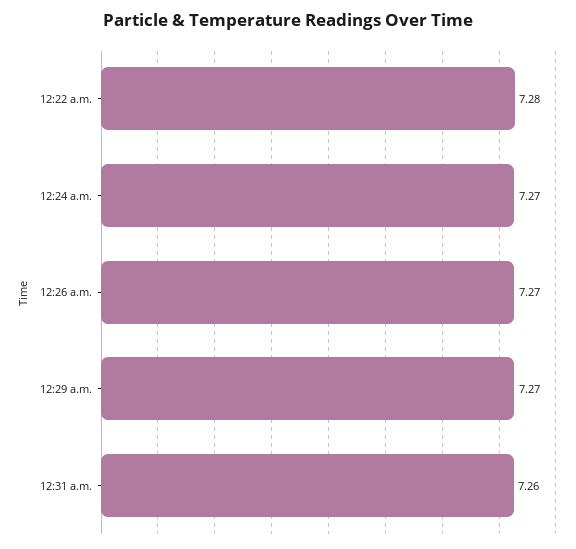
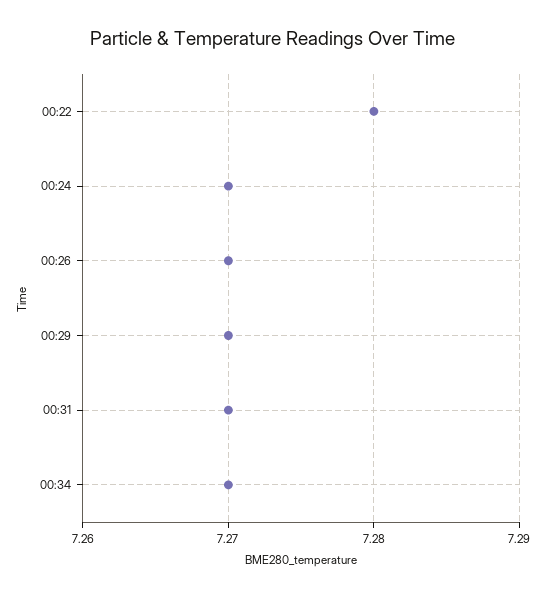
12:31 a.m.: 7.26 -> 7.27
00:34: none -> 7.27

